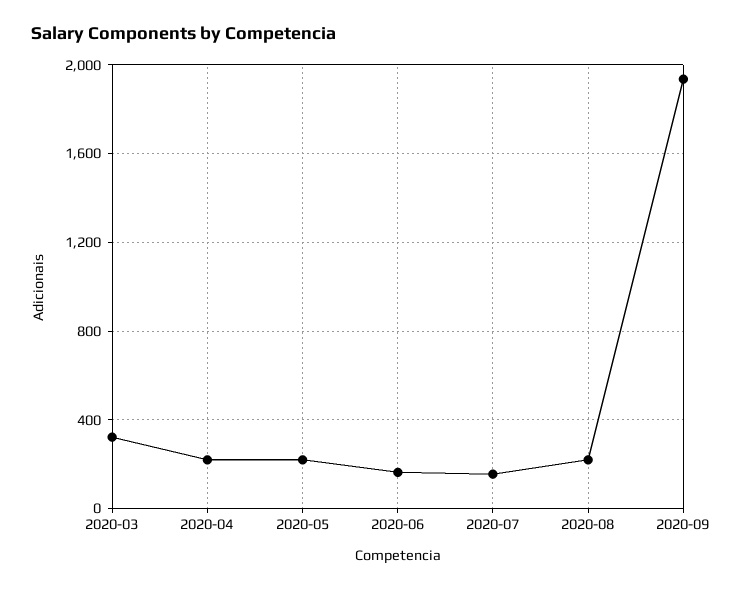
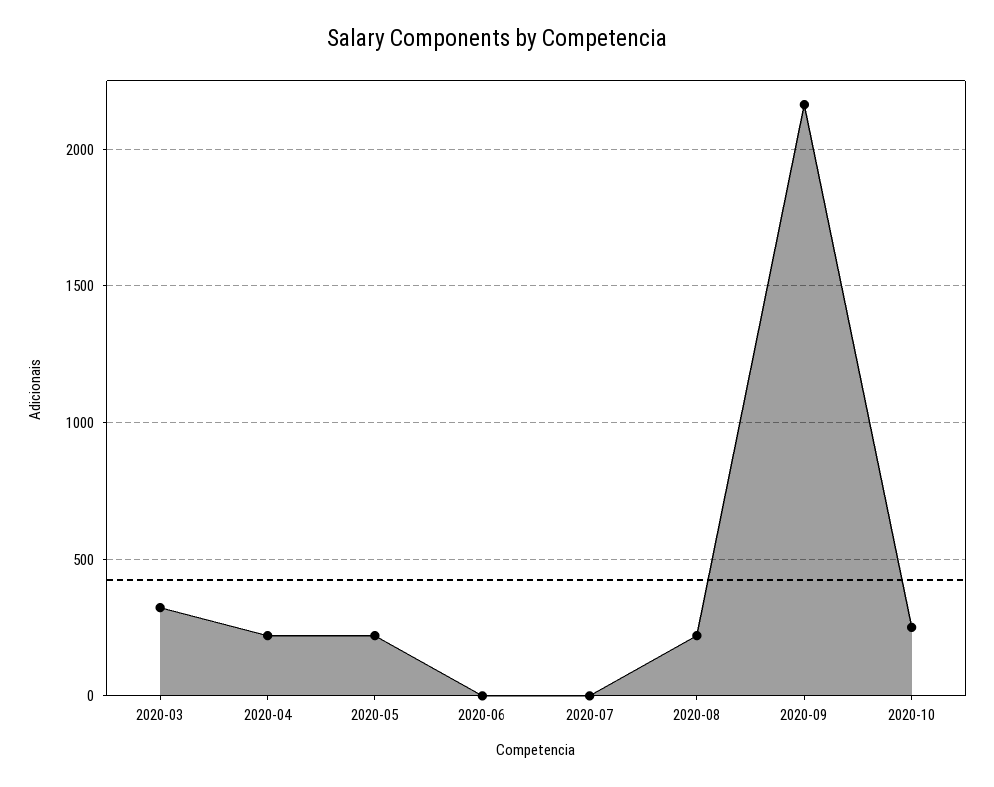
2020-06: 150 -> 0
2020-07: 150 -> 0
2020-09: 1950 -> 2150
2020-10: none -> 250

